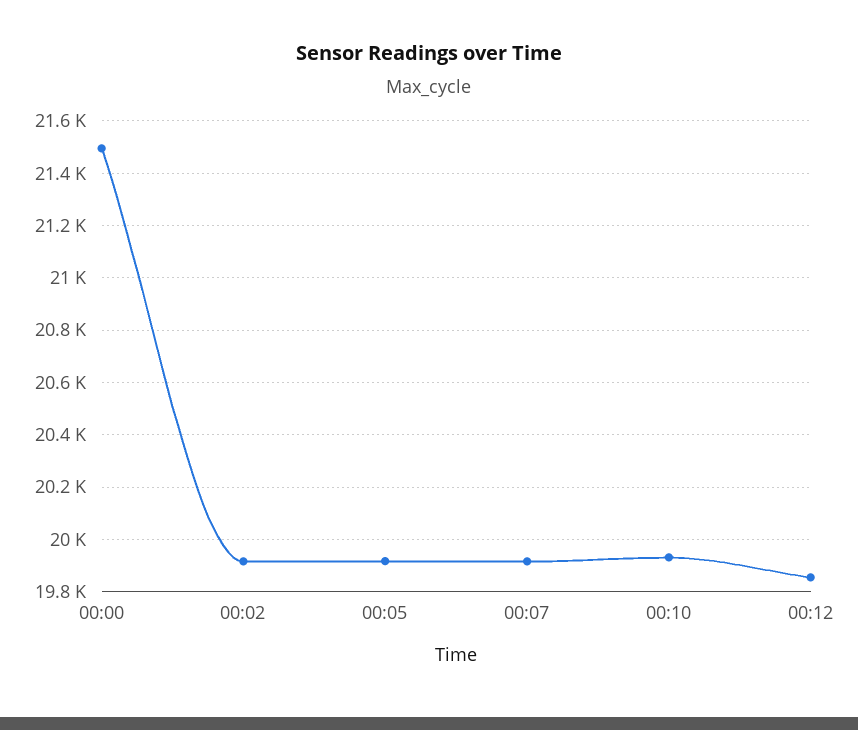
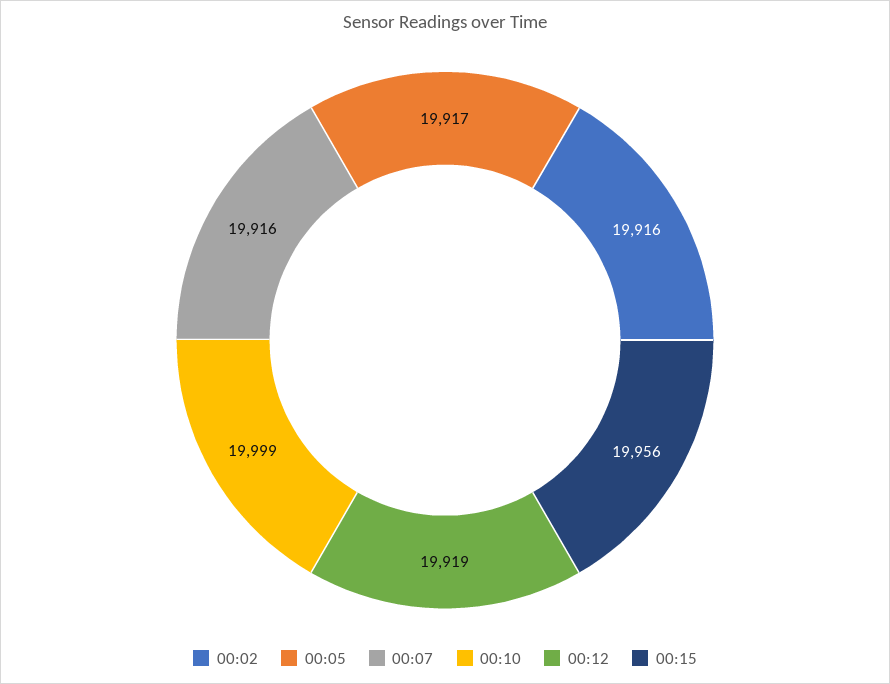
00:00: 21500 -> none
00:10: 19925 -> 19999
00:12: 19850 -> 19919
00:15: none -> 19956

